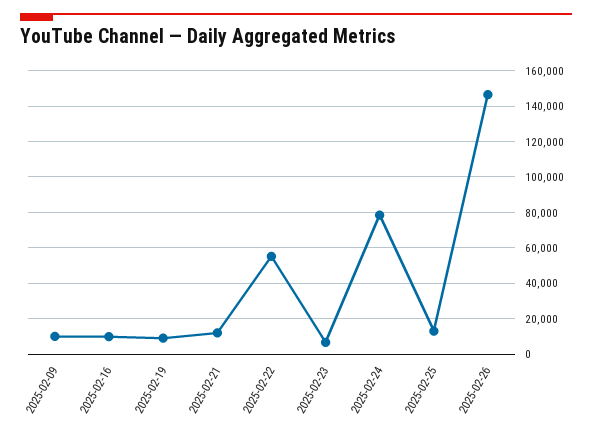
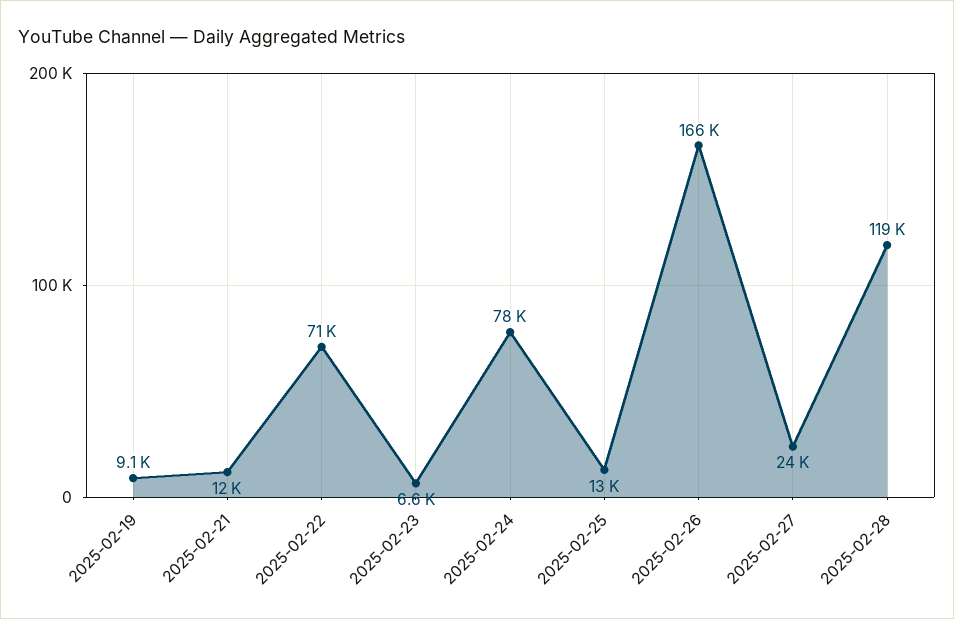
2025-02-09: 10000 -> none
2025-02-16: 10000 -> none
2025-02-22: 55000 -> 71000
2025-02-26: 145000 -> 166000
2025-02-27: none -> 24000
2025-02-28: none -> 119000

